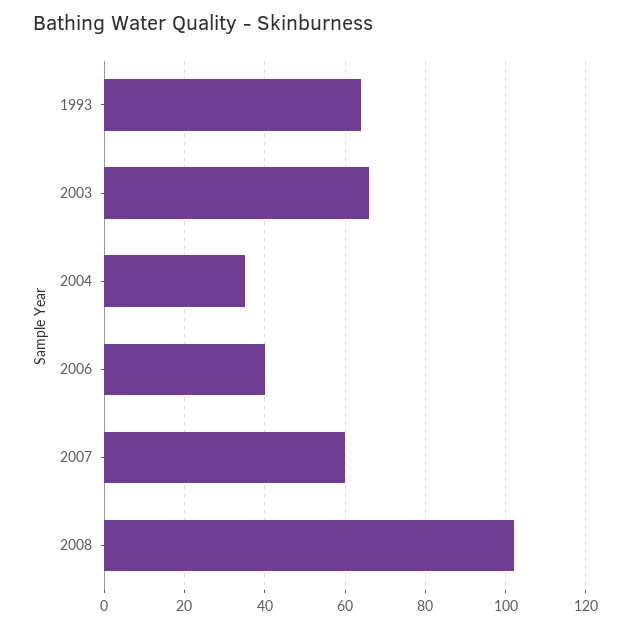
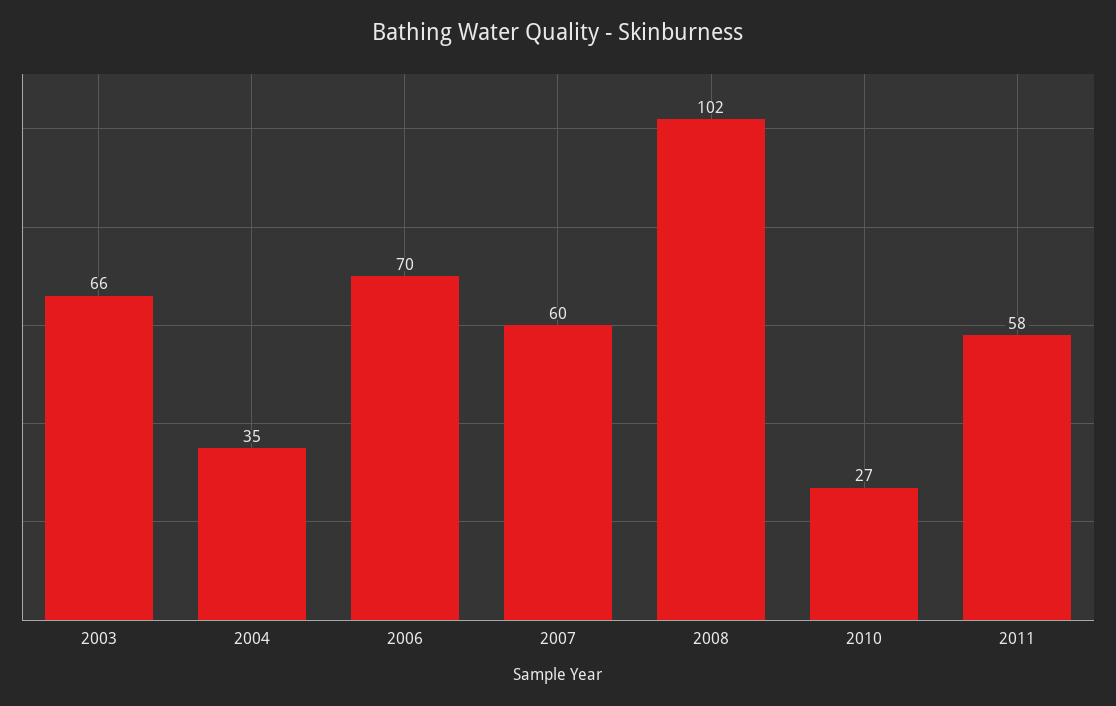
1993: 65 -> none
2006: 40 -> 70
2010: none -> 27
2011: none -> 58

